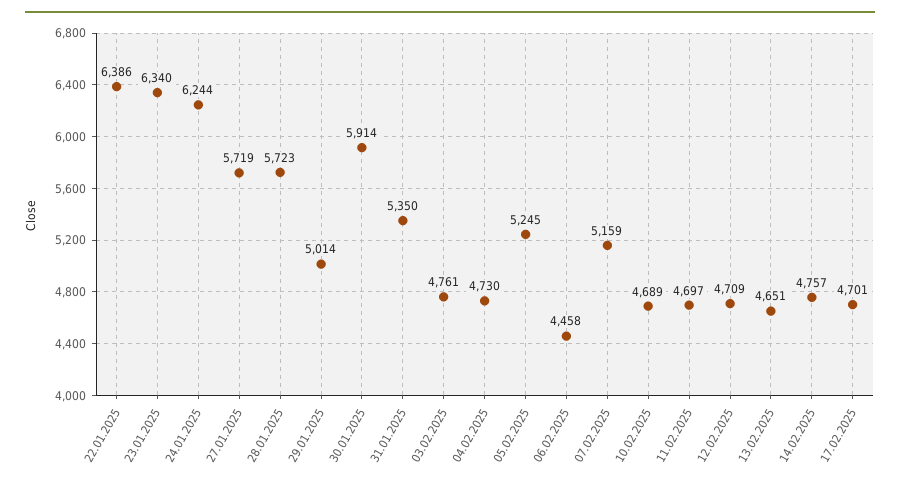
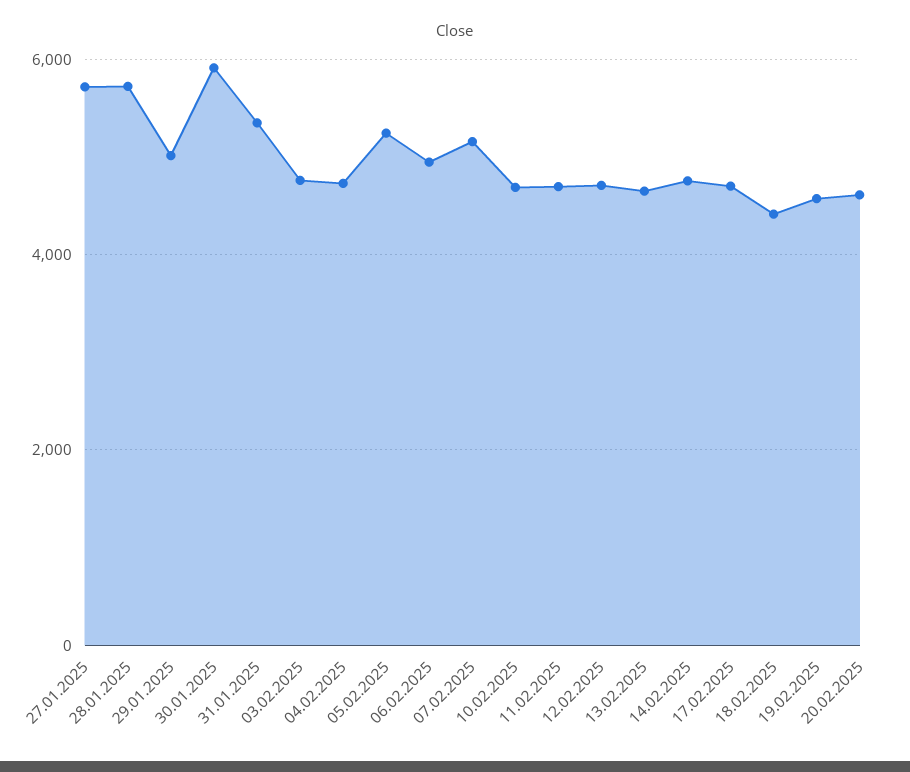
22.01.2025: 6386 -> none
23.01.2025: 6340 -> none
24.01.2025: 6244 -> none
06.02.2025: 4458 -> 5000
18.02.2025: none -> 4400
19.02.2025: none -> 4600
20.02.2025: none -> 4600

